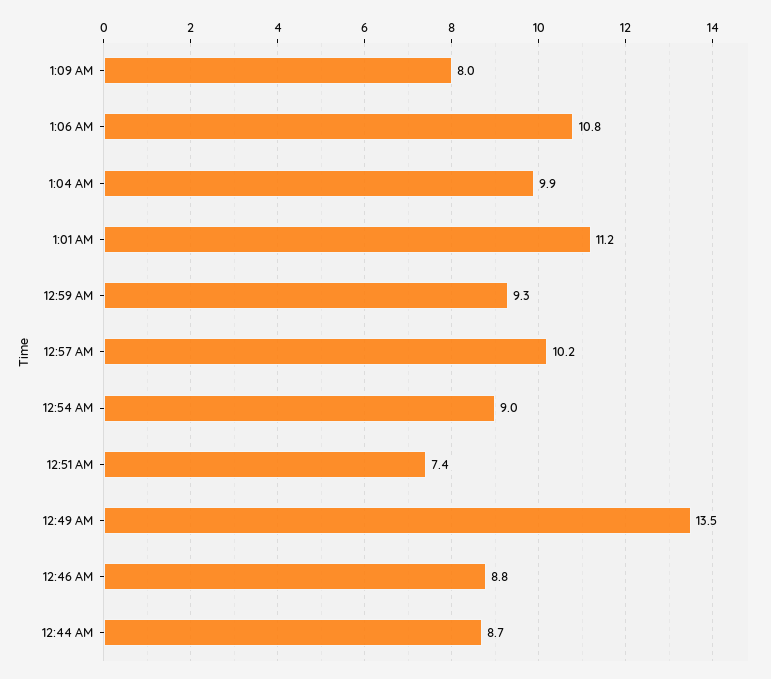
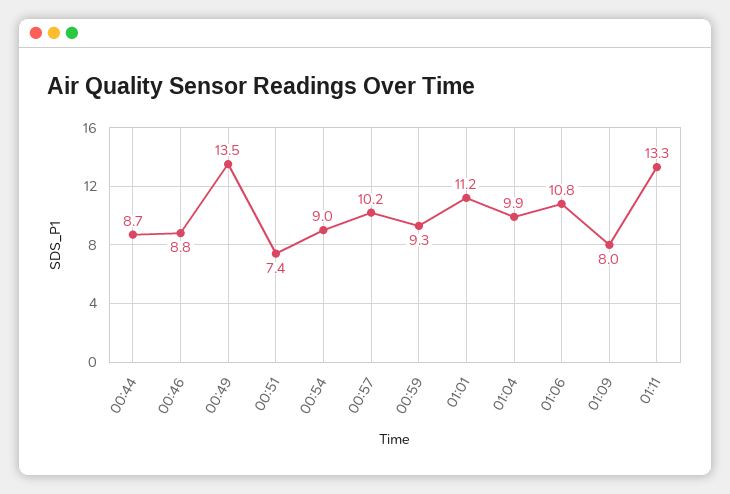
01:11: none -> 13.3

